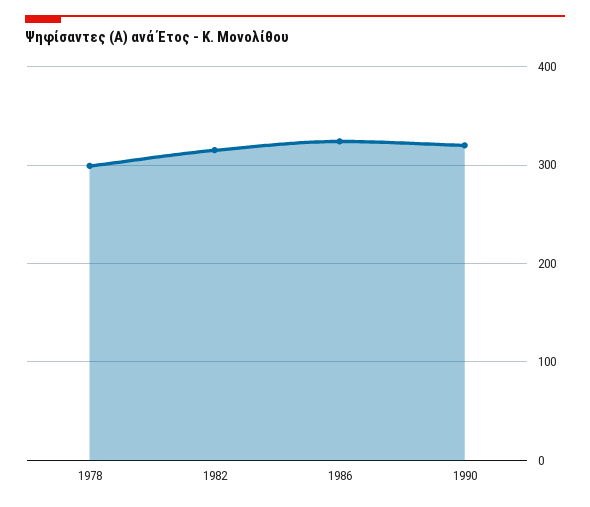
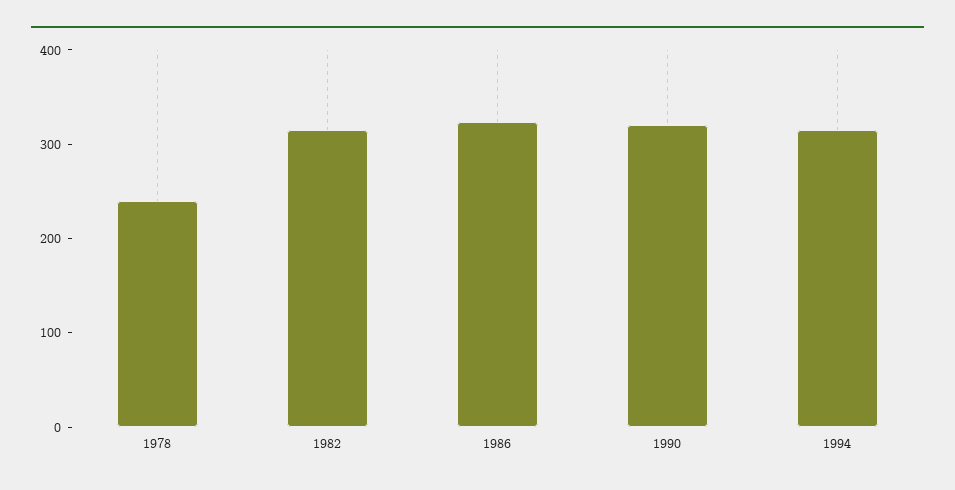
1978: 300 -> 240
1994: none -> 320

